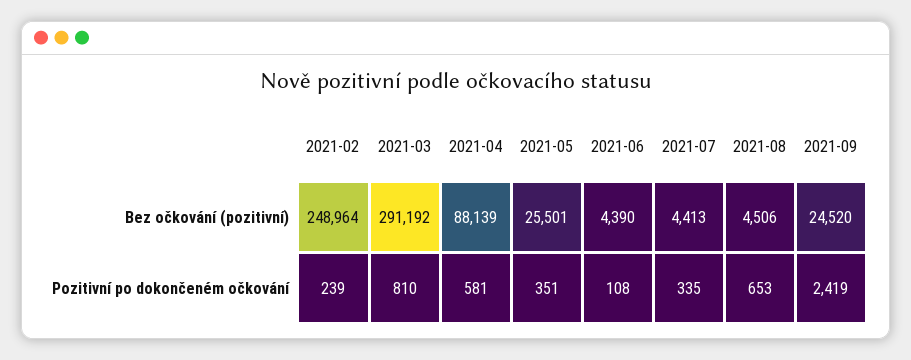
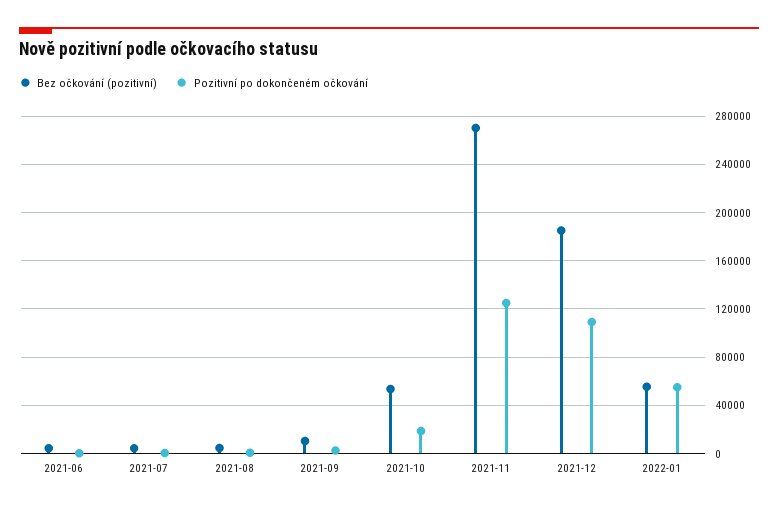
Bez očkování (pozitivní), 2021-02: 248964 -> none
Bez očkování (pozitivní), 2021-03: 291192 -> none
Bez očkování (pozitivní), 2021-04: 88139 -> none
Bez očkování (pozitivní), 2021-05: 25501 -> none
Bez očkování (pozitivní), 2021-09: 24520 -> 10000
Pozitivní po dokončeném očkování, 2021-02: 239 -> none
Pozitivní po dokončeném očkování, 2021-03: 810 -> none
Pozitivní po dokončeném očkování, 2021-04: 581 -> none
Pozitivní po dokončeném očkování, 2021-05: 351 -> none
Bez očkování (pozitivní), 2021-10: none -> 55000
Pozitivní po dokončeném očkování, 2021-10: none -> 20000
Bez očkování (pozitivní), 2021-11: none -> 270000
Pozitivní po dokončeném očkování, 2021-11: none -> 125000
Bez očkování (pozitivní), 2021-12: none -> 185000
Pozitivní po dokončeném očkování, 2021-12: none -> 110000
Bez očkování (pozitivní), 2022-01: none -> 55000
Pozitivní po dokončeném očkování, 2022-01: none -> 55000

